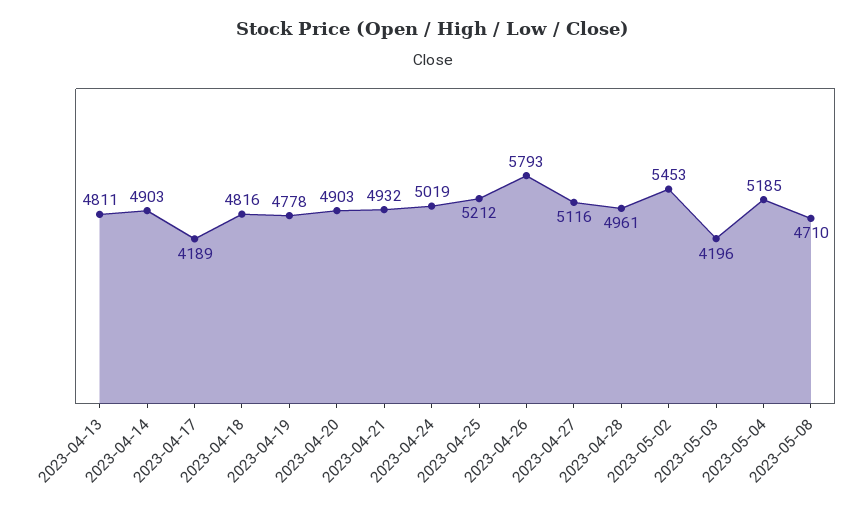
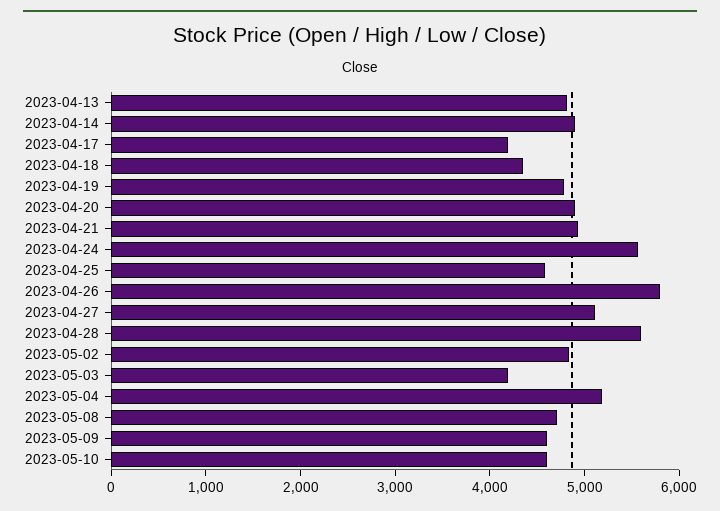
2023-04-18: 4816 -> 4400
2023-04-24: 5019 -> 5600
2023-04-25: 5212 -> 4600
2023-04-28: 4961 -> 5600
2023-05-02: 5453 -> 4800
2023-05-09: none -> 4600
2023-05-10: none -> 4600

